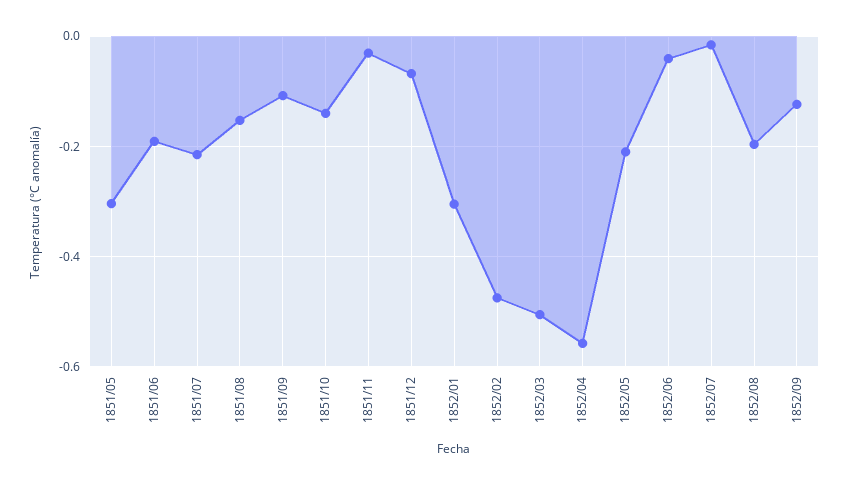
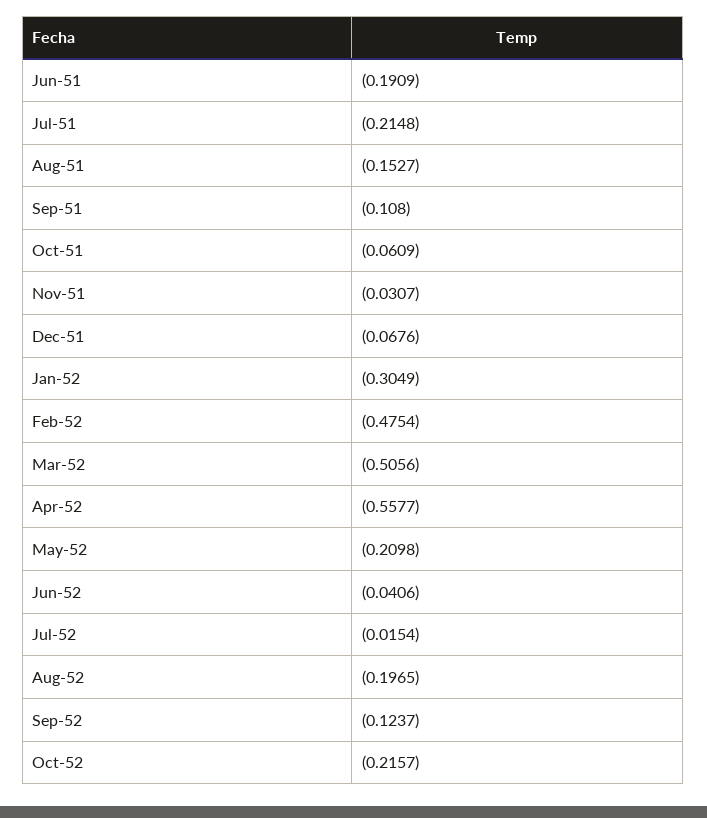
1851/05: -0.3 -> none
1851/10: -0.14 -> -0.0609
Oct-52: none -> -0.2157

